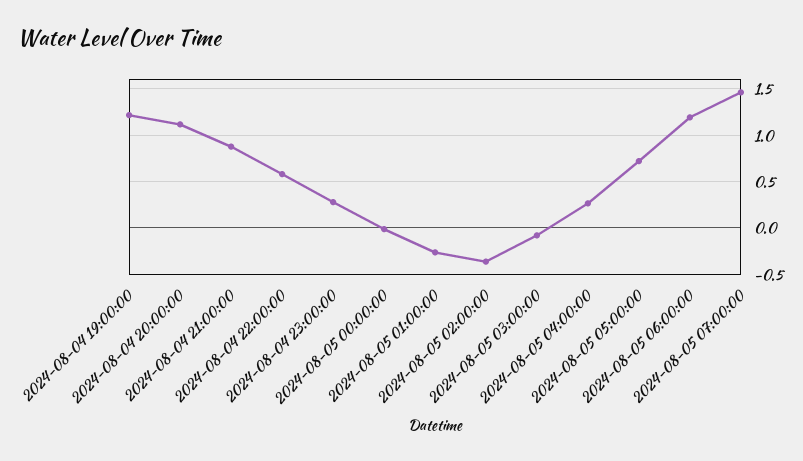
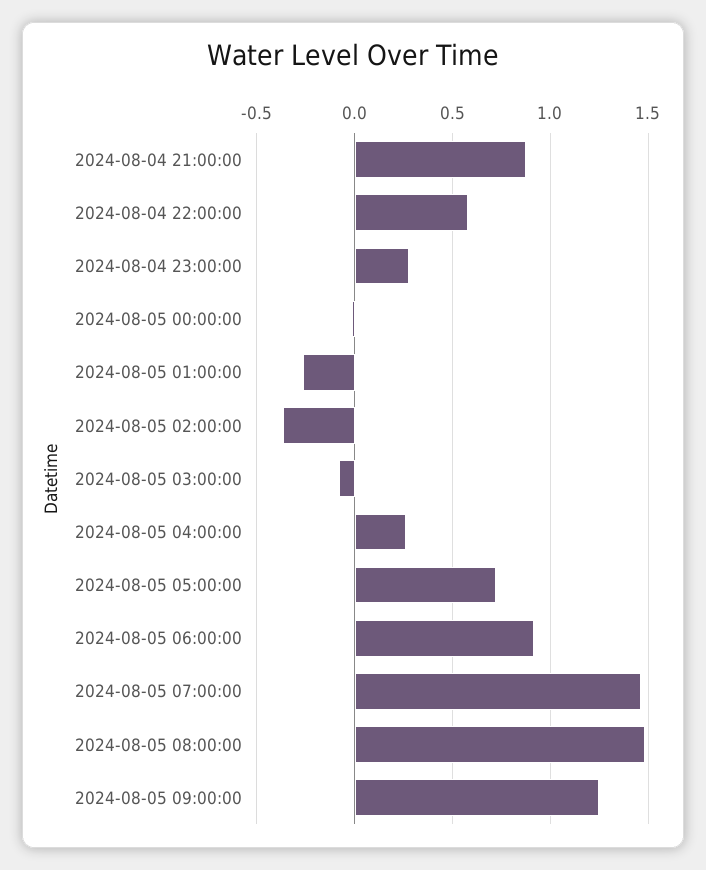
2024-08-04 19:00:00: 1.2 -> none
2024-08-04 20:00:00: 1.1 -> none
2024-08-05 06:00:00: 1.2 -> 0.9
2024-08-05 08:00:00: none -> 1.5
2024-08-05 09:00:00: none -> 1.25

